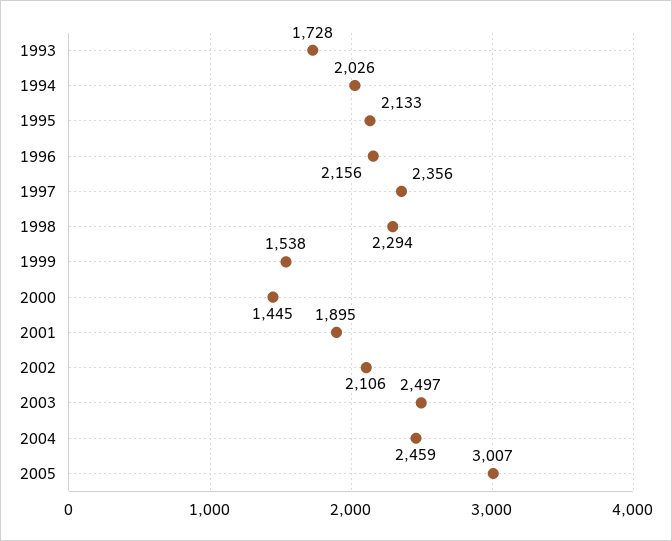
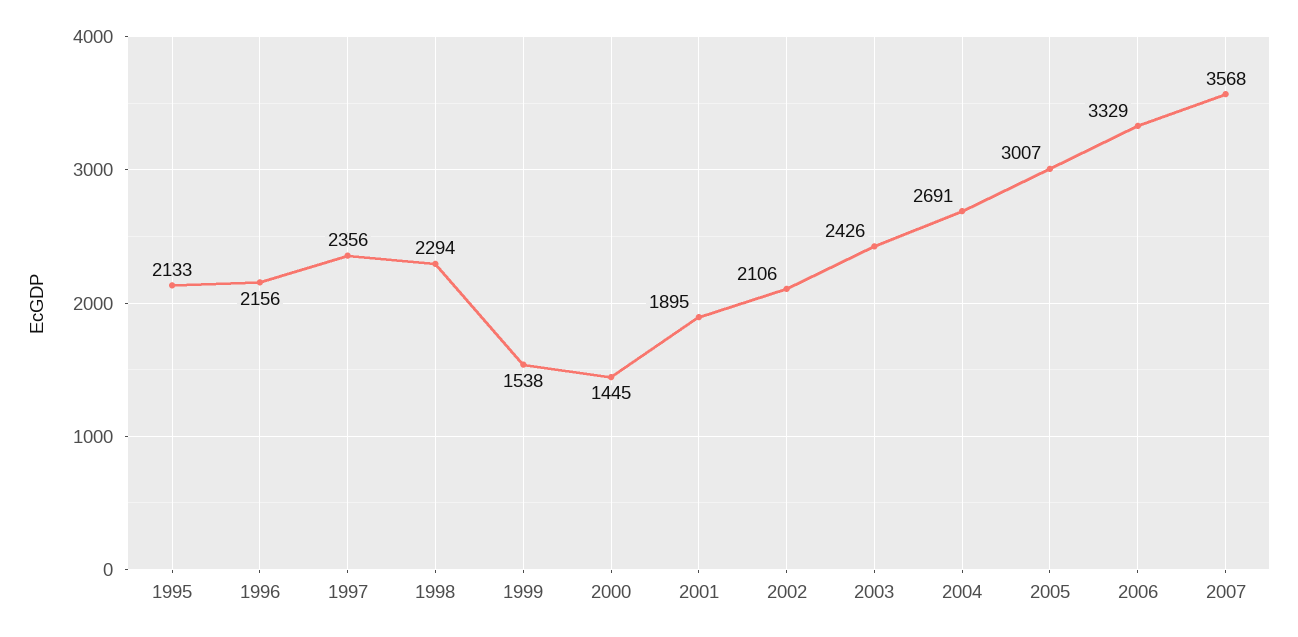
1993: 1728 -> none
1994: 2026 -> none
2003: 2497 -> 2426
2004: 2459 -> 2691
2006: none -> 3329
2007: none -> 3568

